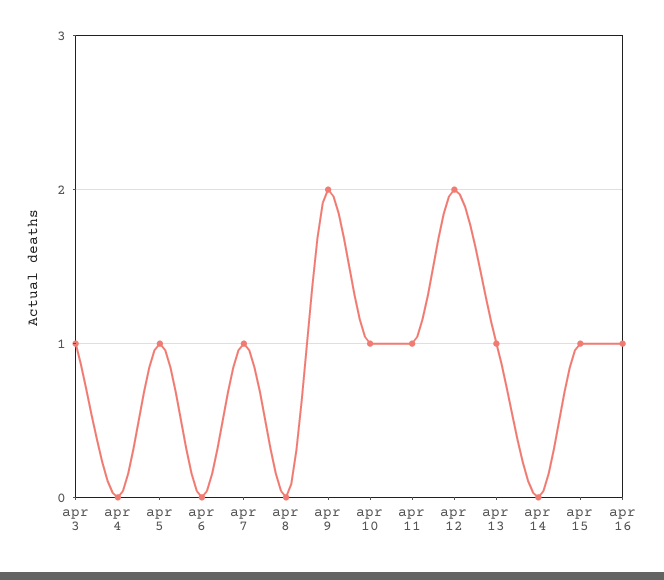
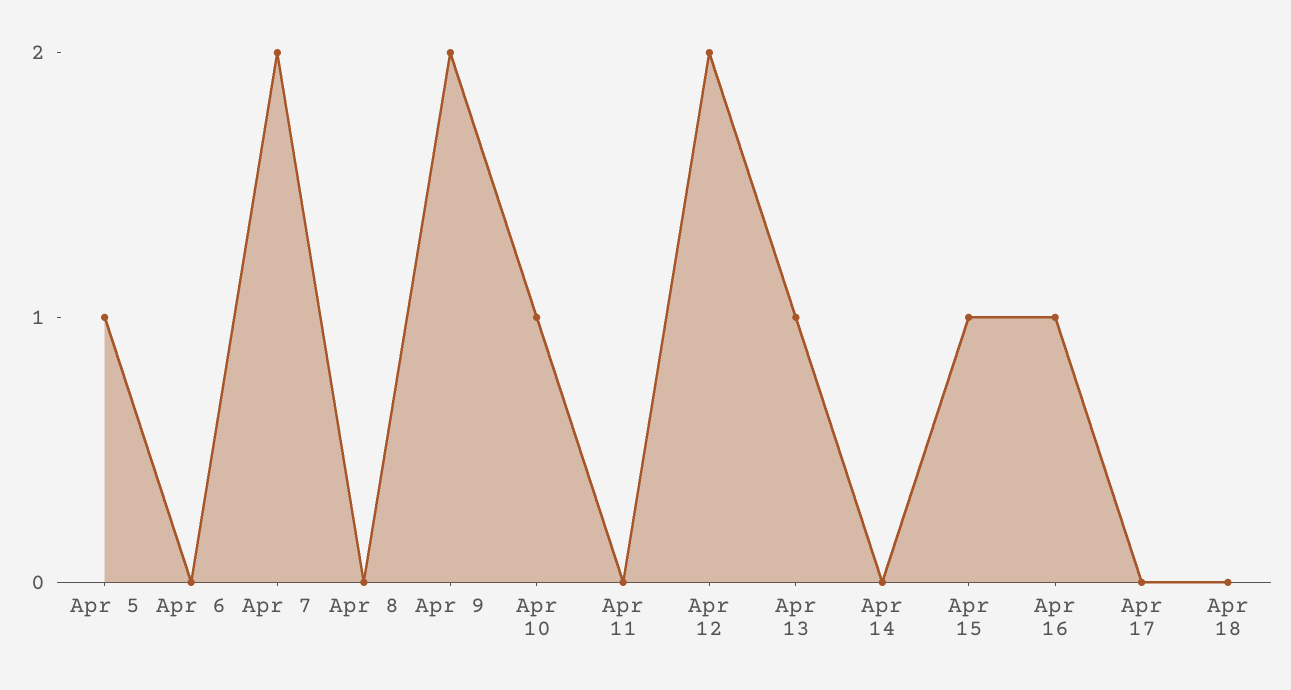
apr 3: 1 -> none
apr 4: 0 -> none
apr 7: 1 -> 2
apr 11: 1 -> 0
Apr 17: none -> 0
Apr 18: none -> 0

